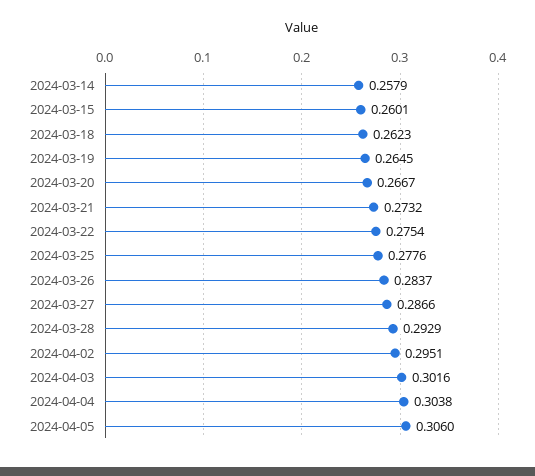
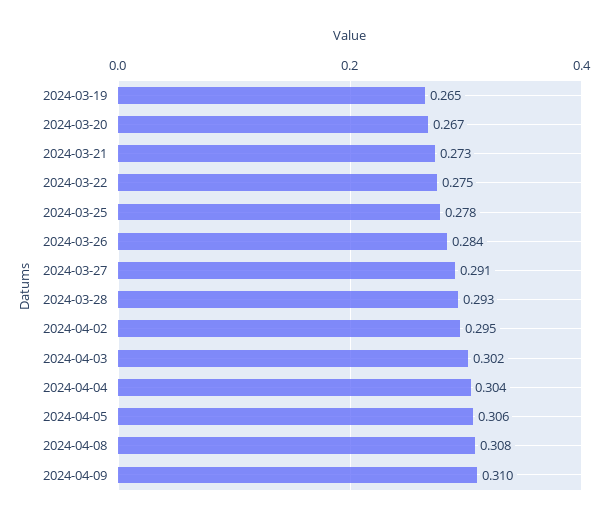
2024-03-14: 0.2579 -> none
2024-03-15: 0.2601 -> none
2024-03-18: 0.2623 -> none
2024-03-27: 0.2866 -> 0.291
2024-04-08: none -> 0.308
2024-04-09: none -> 0.31

